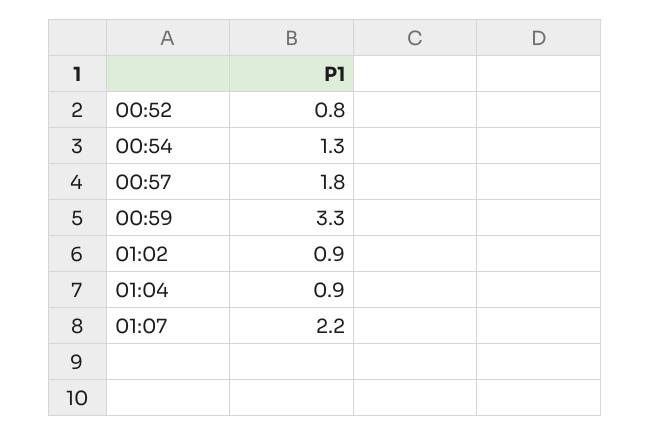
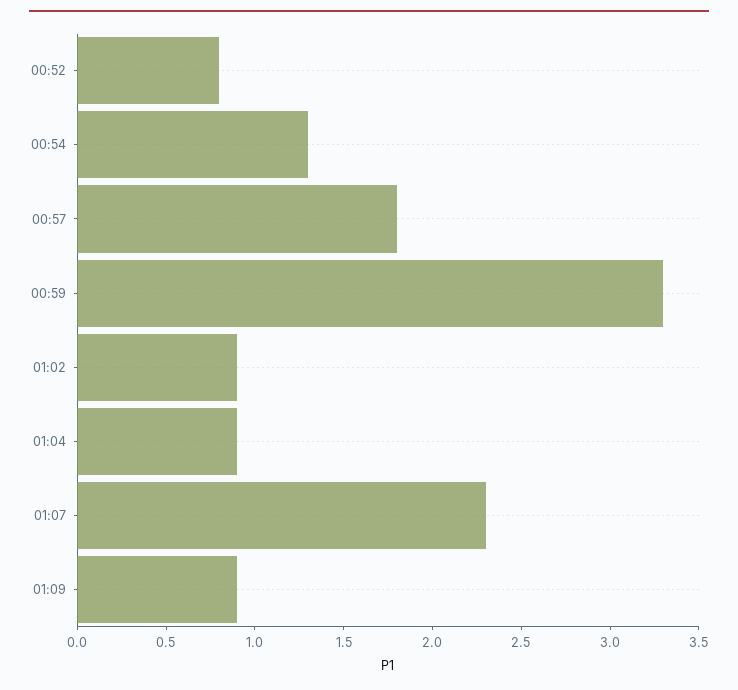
01:07: 2.2 -> 2.3
01:09: none -> 0.9

